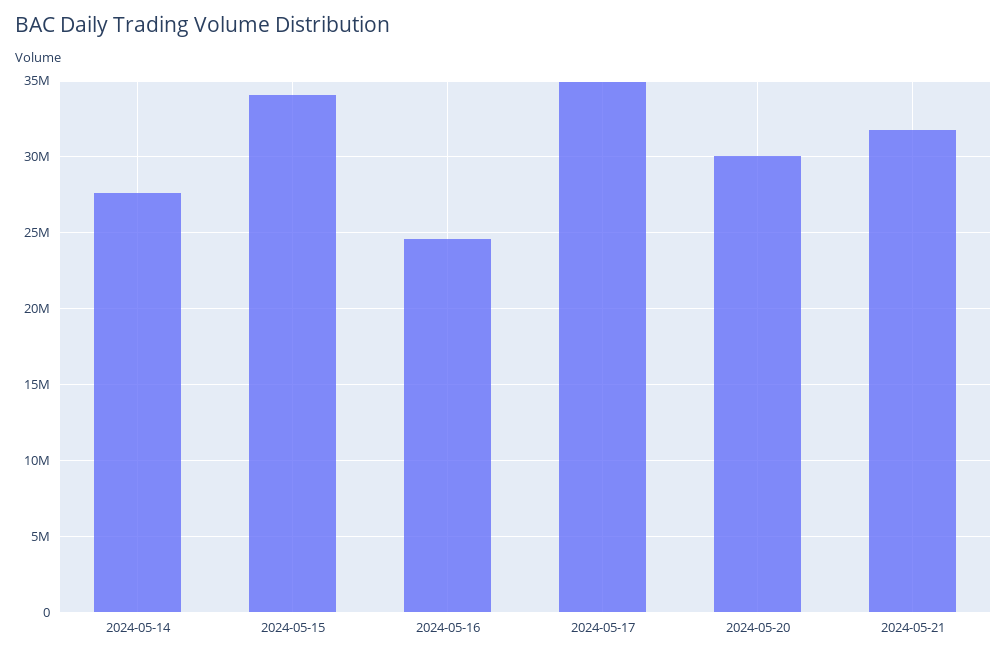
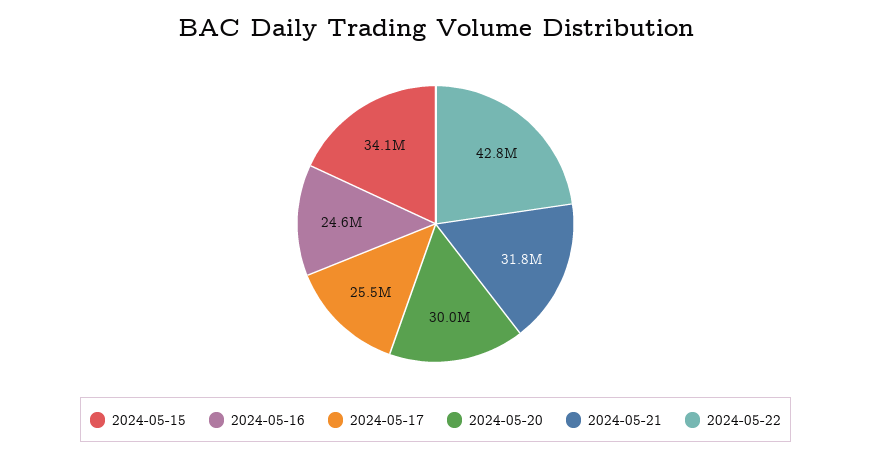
2024-05-14: 27500000 -> none
2024-05-17: 35000000 -> 25500000
2024-05-22: none -> 42800000

